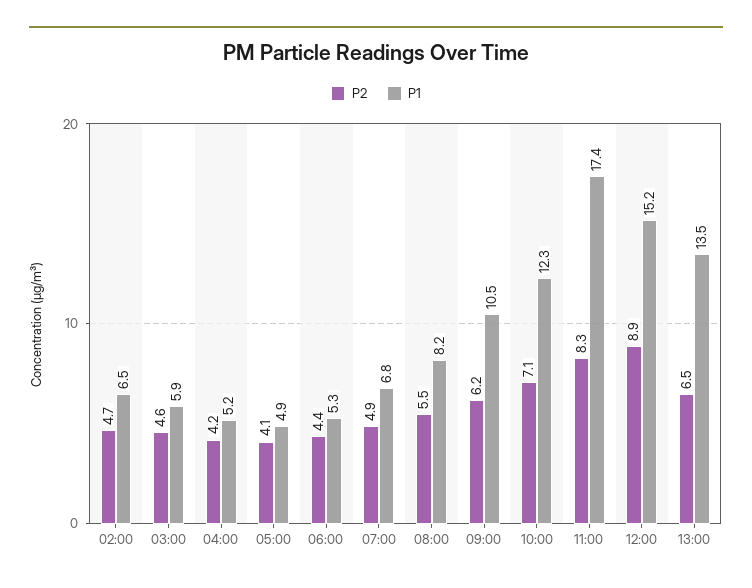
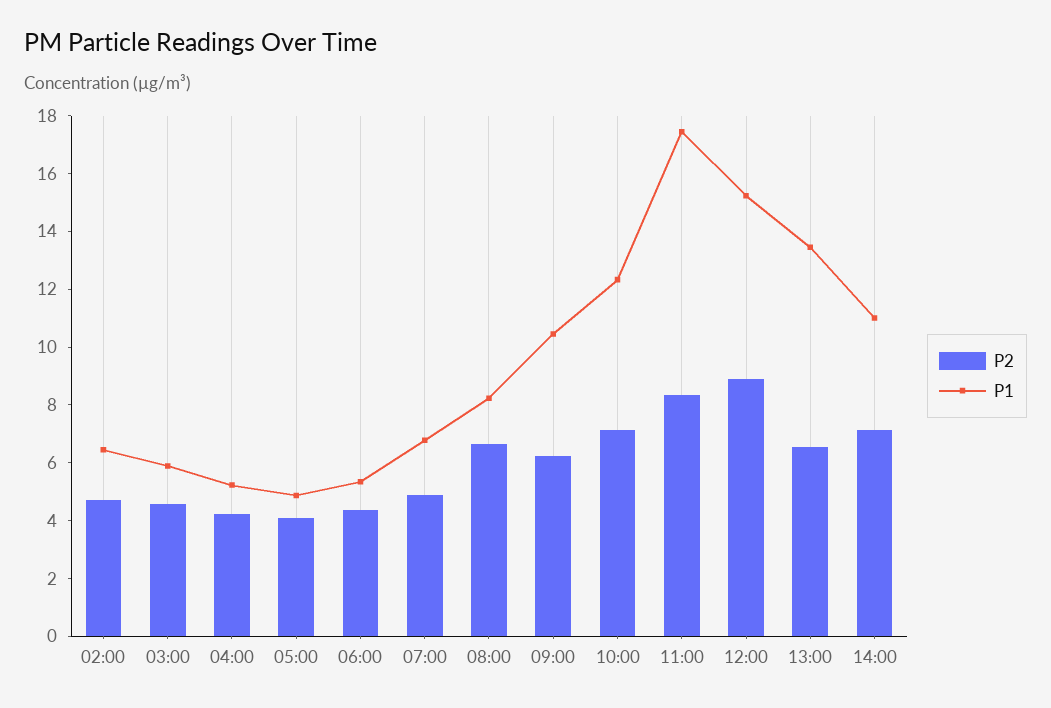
P2, 08:00: 5.5 -> 6.5
P2, 14:00: none -> 7
P1, 14:00: none -> 11

